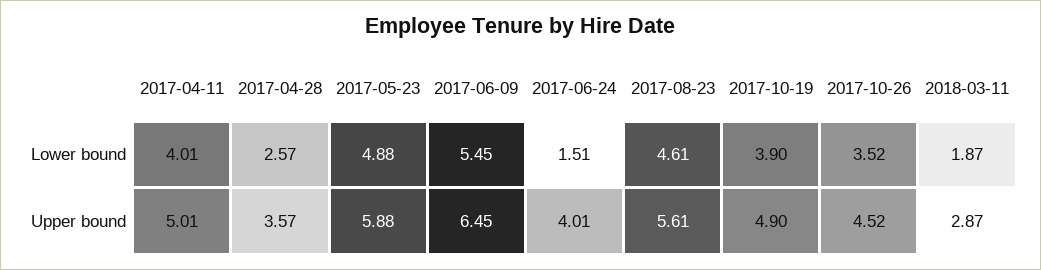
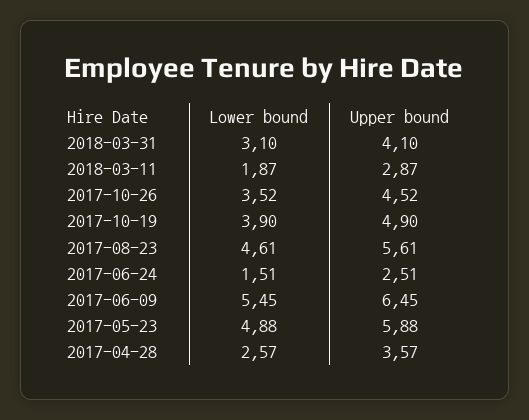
2017-04-11, Lower bound: 4.01 -> none
2017-04-11, Upper bound: 5.01 -> none
2017-06-24, Upper bound: 4.01 -> 2.51
2018-03-31, Lower bound: none -> 3.1
2018-03-31, Upper bound: none -> 4.1

